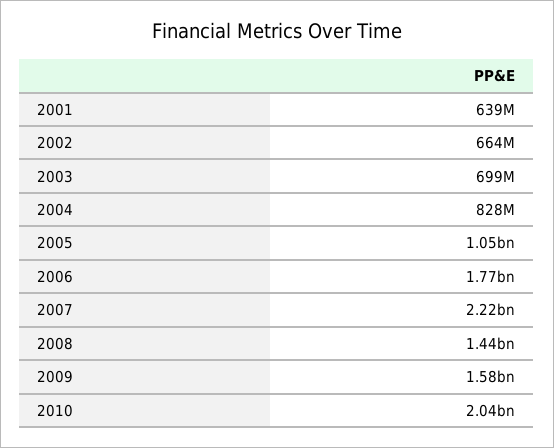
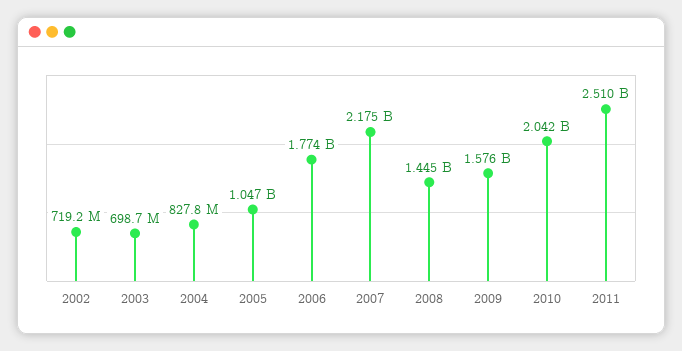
2001: 639000000 -> none
2002: 664000000 -> 719200000
2007: 2220000000 -> 2175000000
2011: none -> 2510000000

